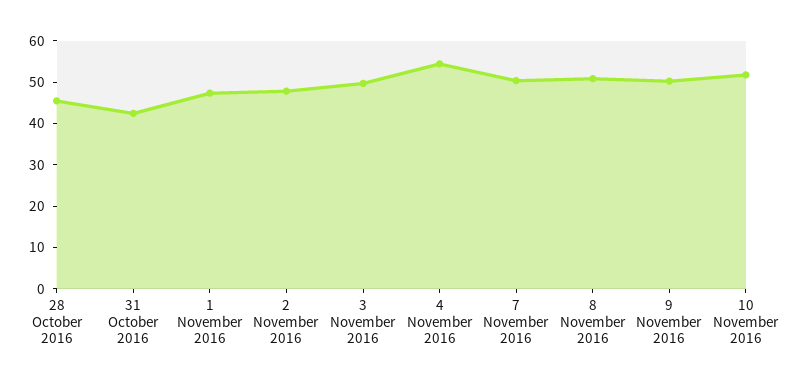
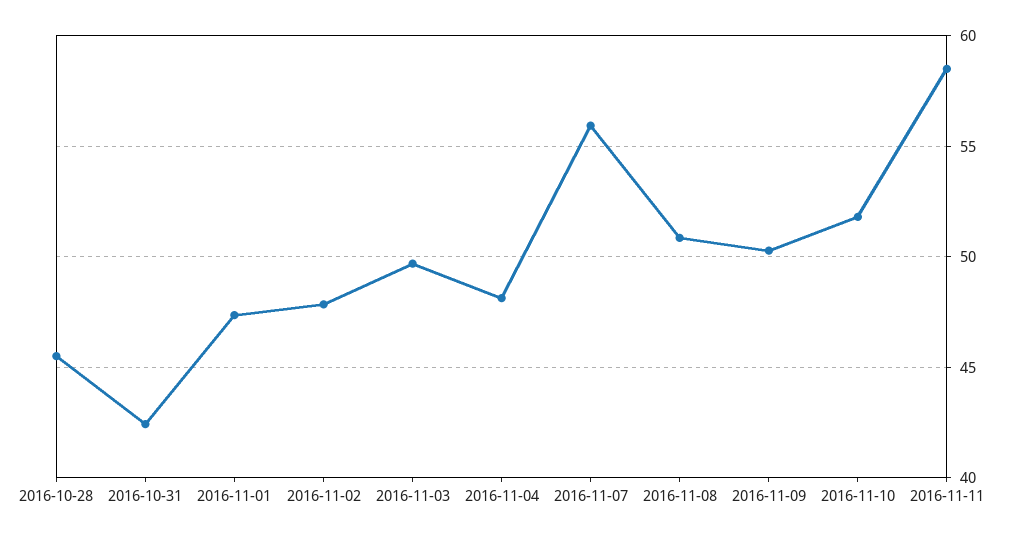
4 November 2016: 54 -> 48
7 November 2016: 50 -> 56
2016-11-11: none -> 58.5

